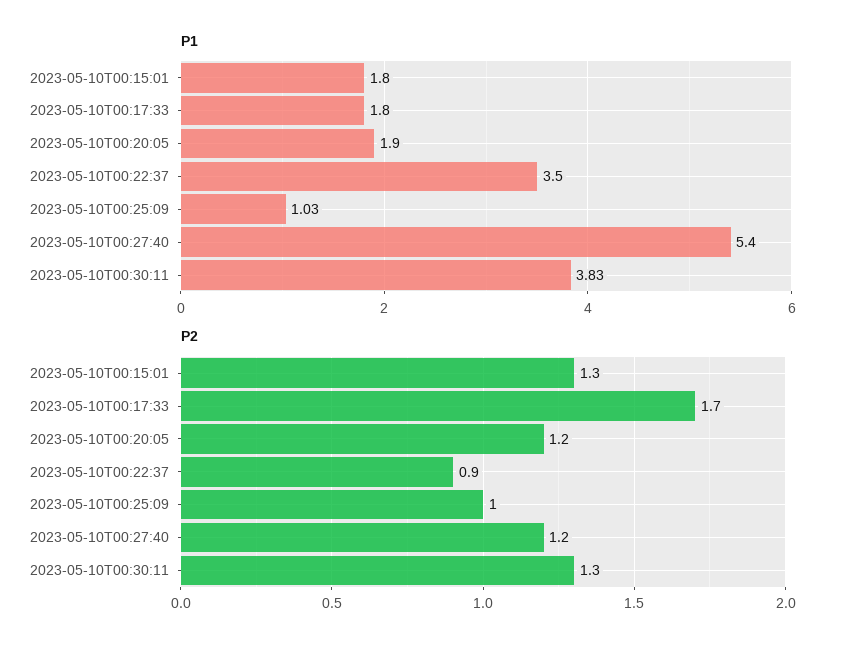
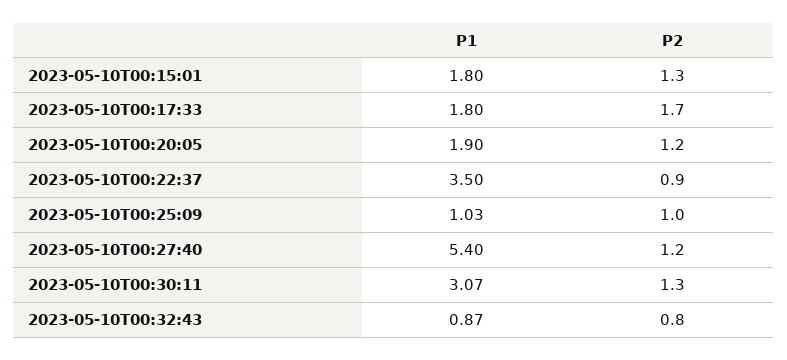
P1, 2023-05-10T00:30:11: 3.83 -> 3.07
P1, 2023-05-10T00:32:43: none -> 0.87
P2, 2023-05-10T00:32:43: none -> 0.8

